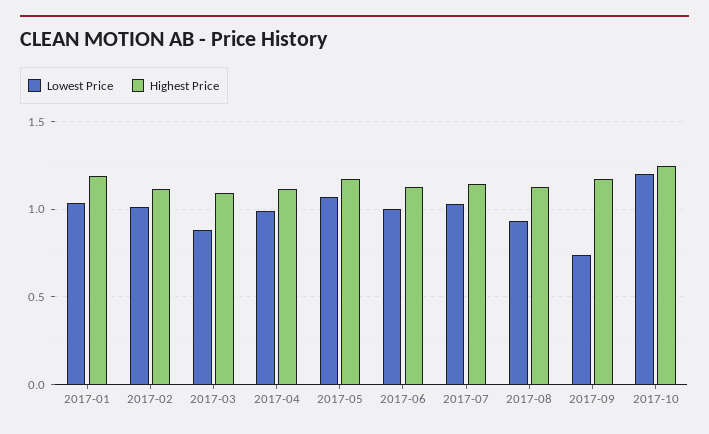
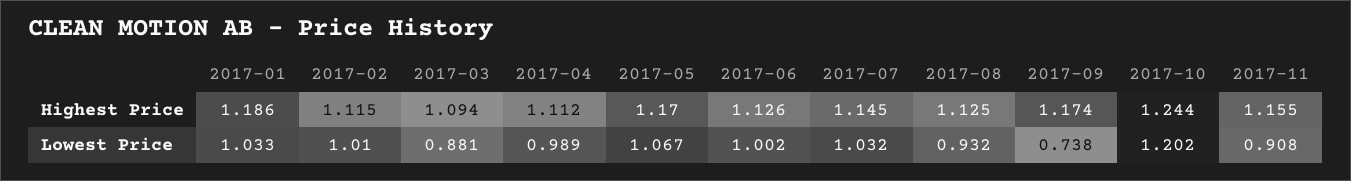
Highest Price, 2017-11: none -> 1.155
Lowest Price, 2017-11: none -> 0.908

